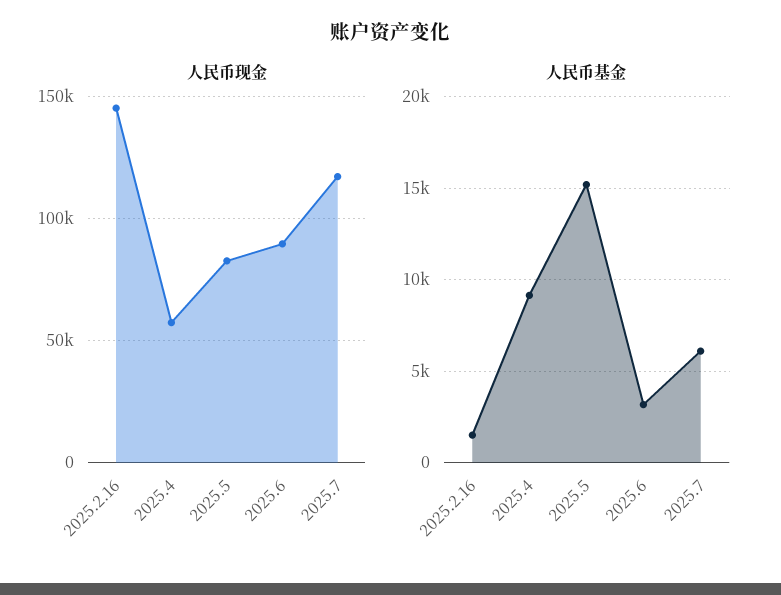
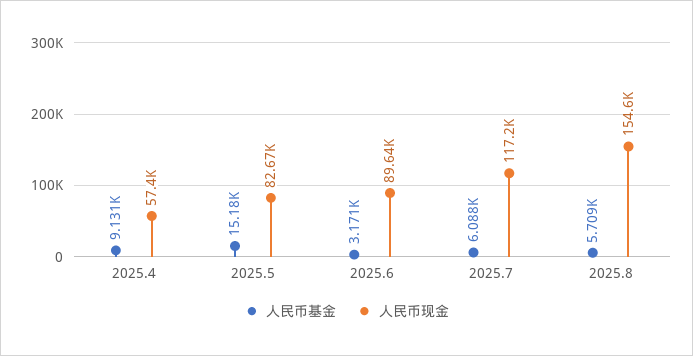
人民币现金, 2025.2.16: 145000 -> none
人民币基金, 2025.2.16: 1500 -> none
人民币基金, 2025.8: none -> 5709
人民币现金, 2025.8: none -> 154600

